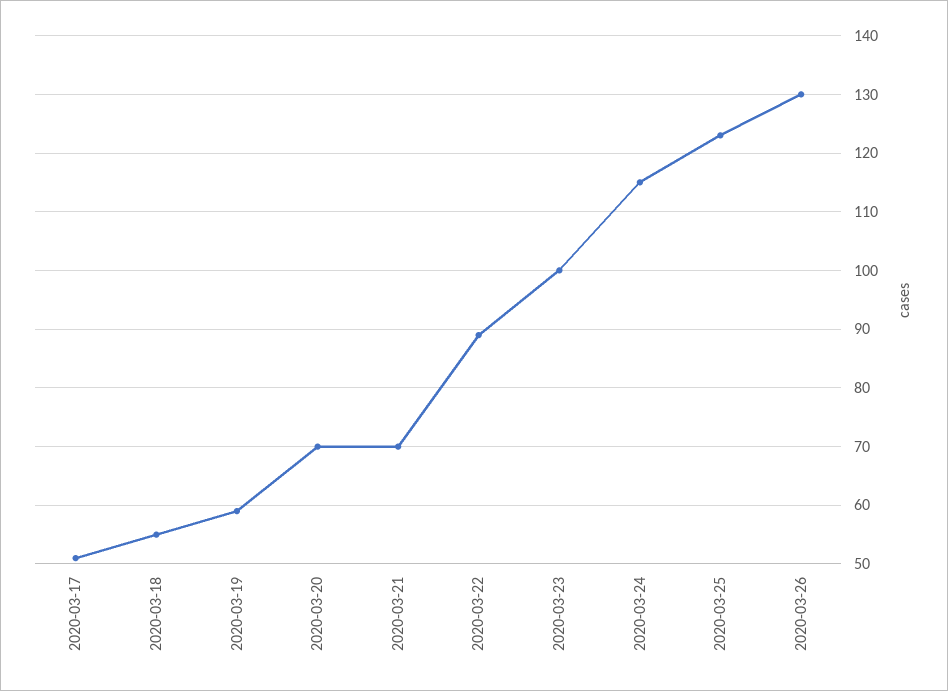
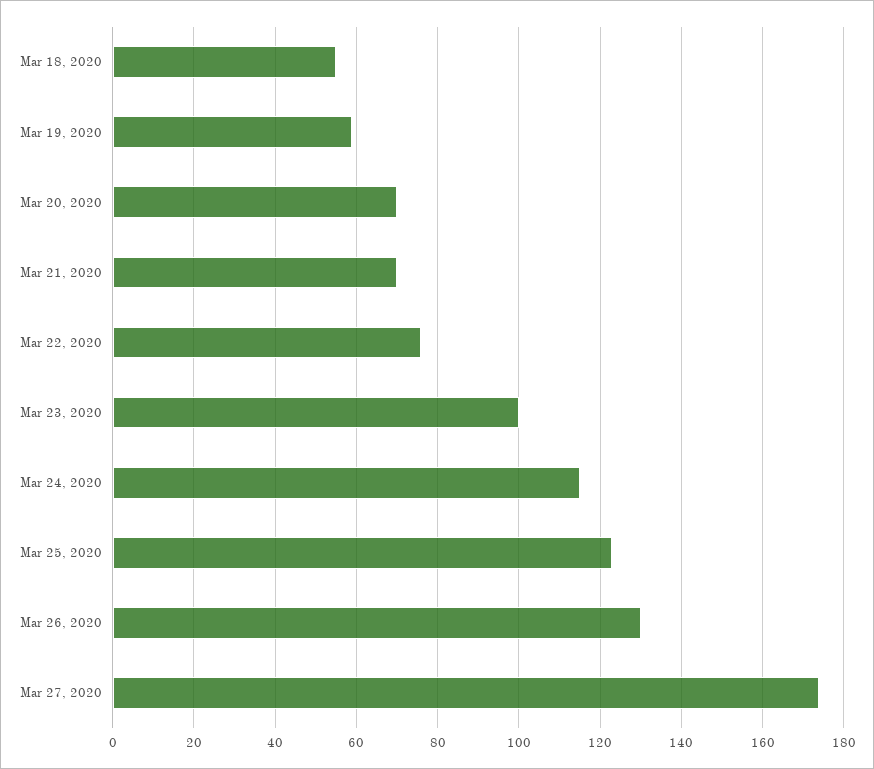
2020-03-17: 50 -> none
2020-03-22: 90 -> 75
Mar 27, 2020: none -> 175

